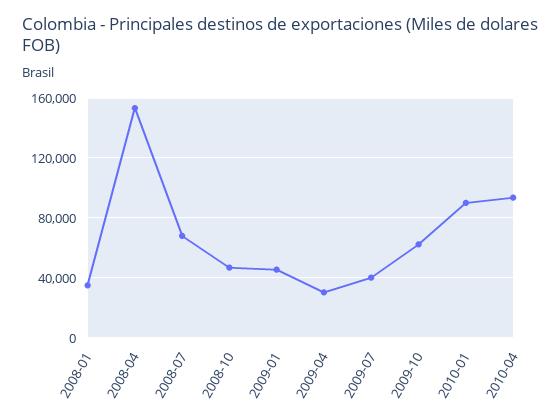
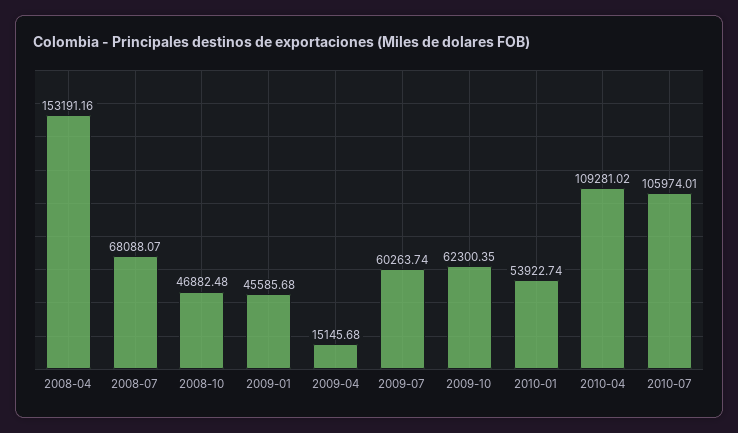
2008-01: 35000 -> none
2009-04: 30000 -> 15145.68
2009-07: 40000 -> 60263.74
2010-01: 90000 -> 53922.74
2010-04: 95000 -> 109281.02
2010-07: none -> 105974.01

